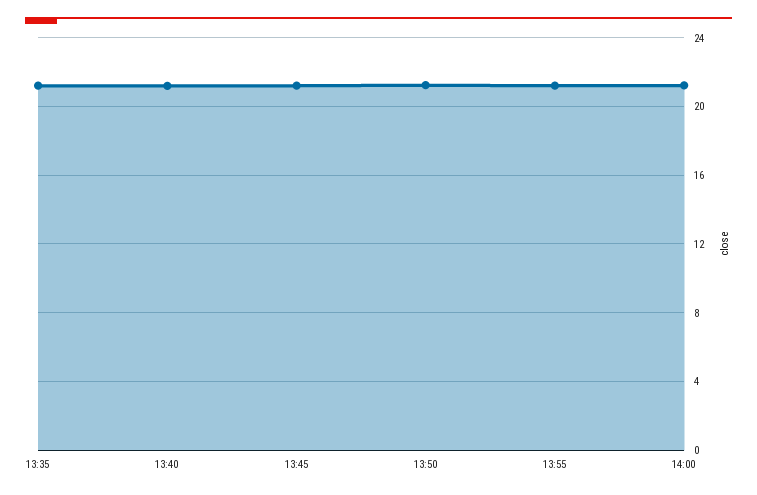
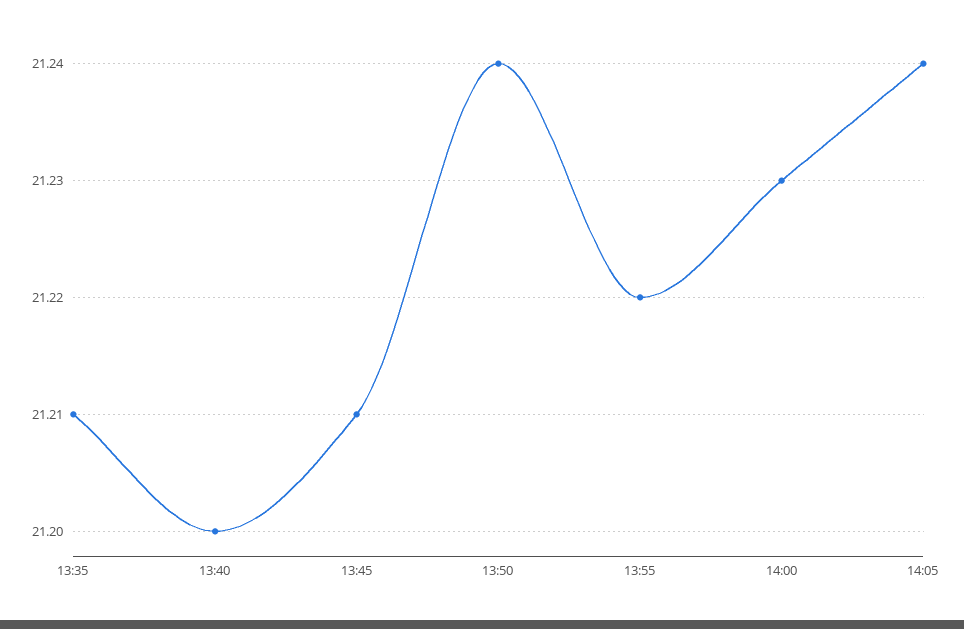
14:05: none -> 21.24

